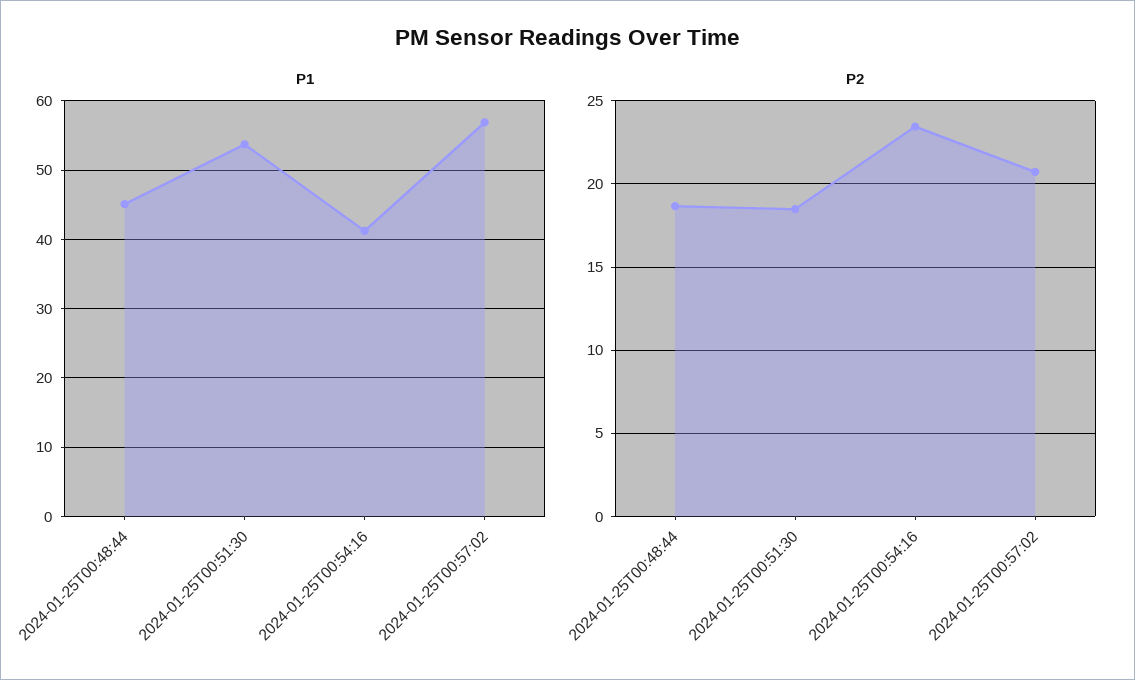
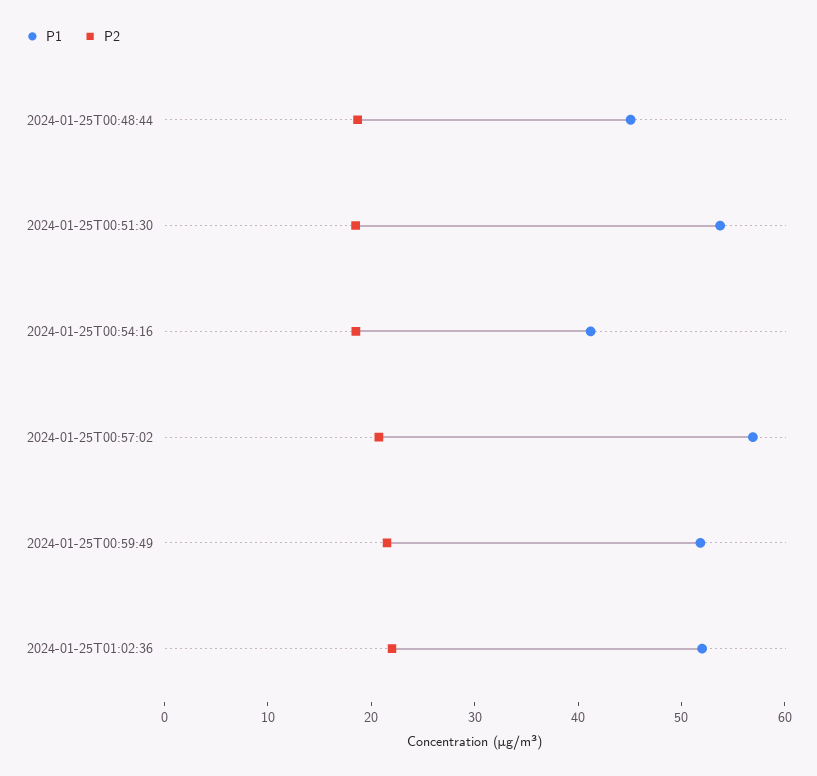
P2, 2024-01-25T00:54:16: 23.5 -> 18
P1, 2024-01-25T00:59:49: none -> 52
P2, 2024-01-25T00:59:49: none -> 22
P1, 2024-01-25T01:02:36: none -> 52
P2, 2024-01-25T01:02:36: none -> 22

